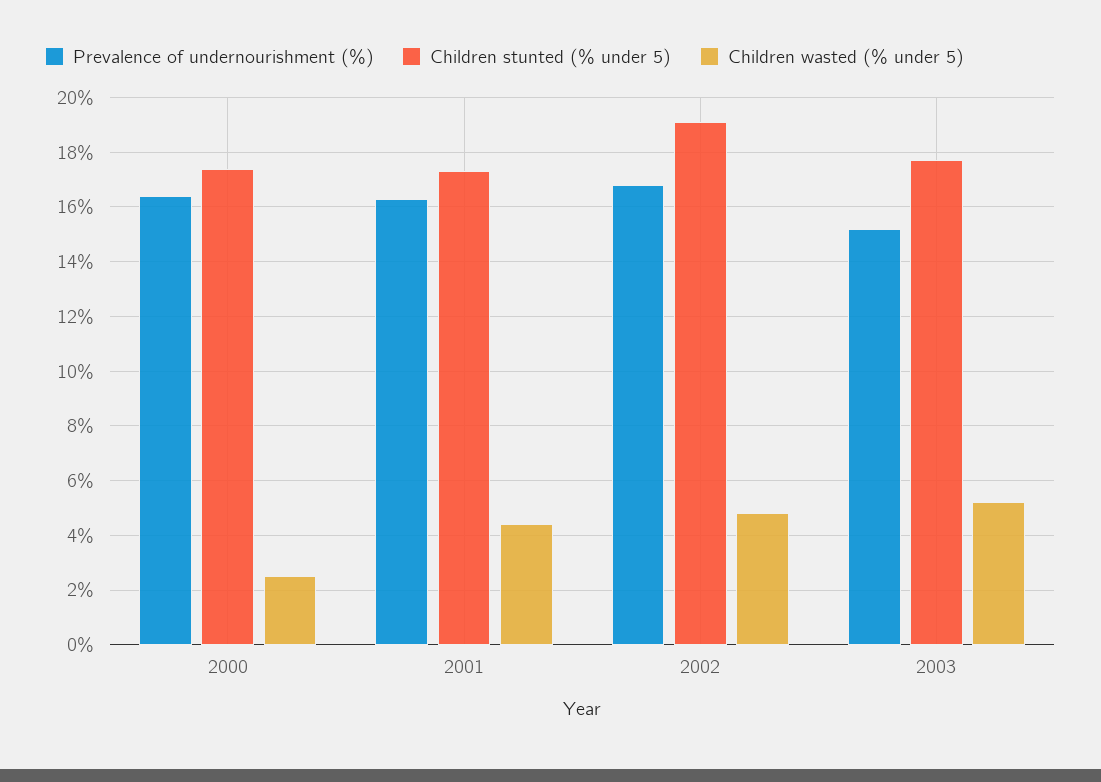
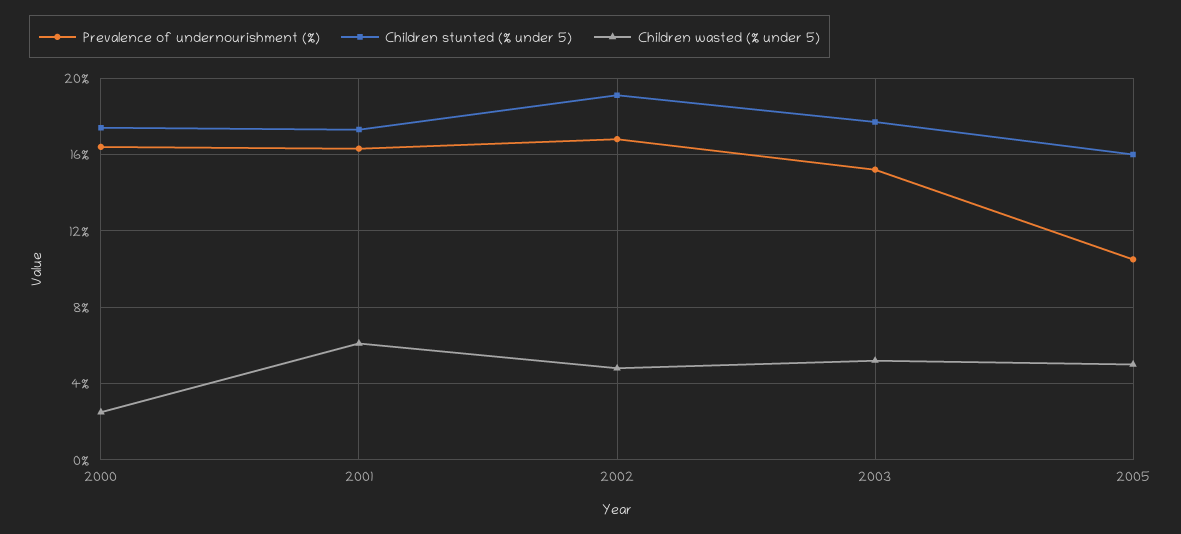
Children wasted (% under 5), 2001: 4.5 -> 6
Prevalence of undernourishment (%), 2005: none -> 10.5
Children stunted (% under 5), 2005: none -> 16
Children wasted (% under 5), 2005: none -> 5

